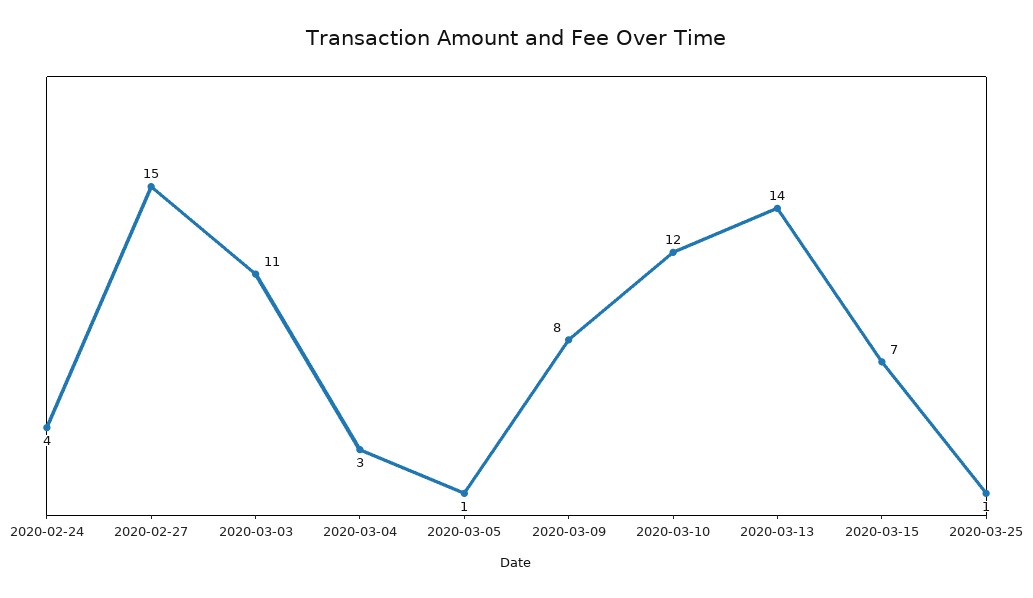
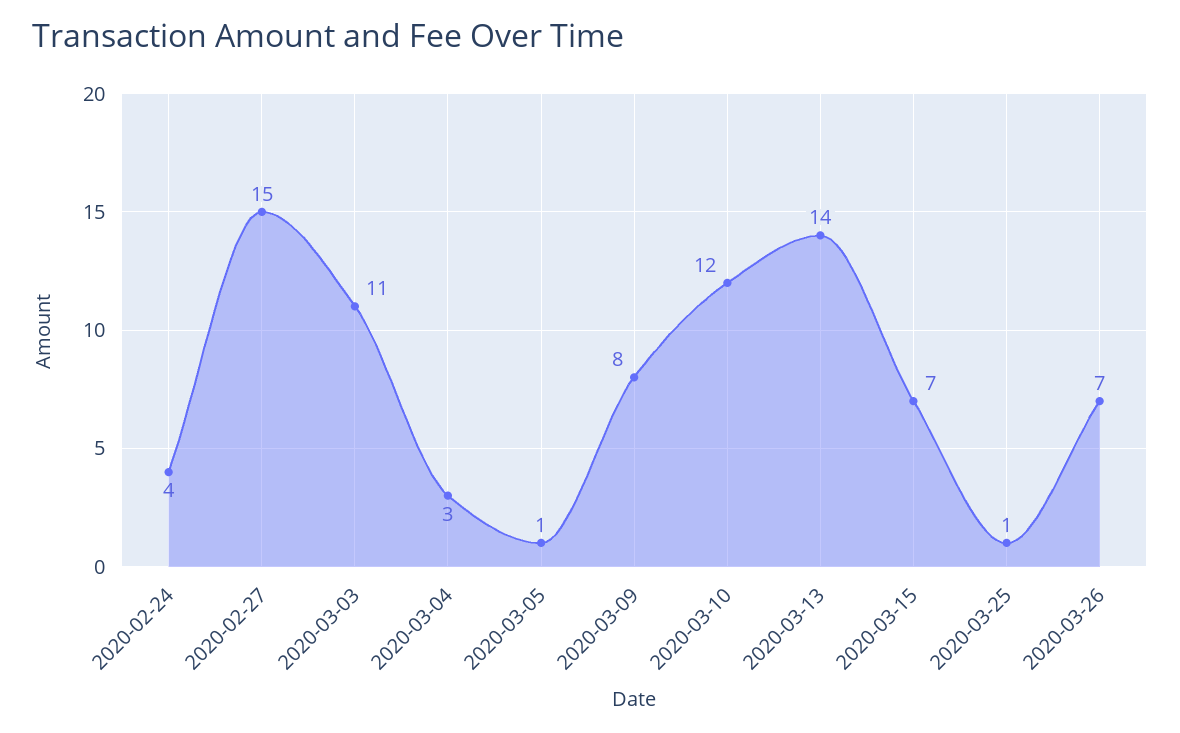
2020-03-26: none -> 7

